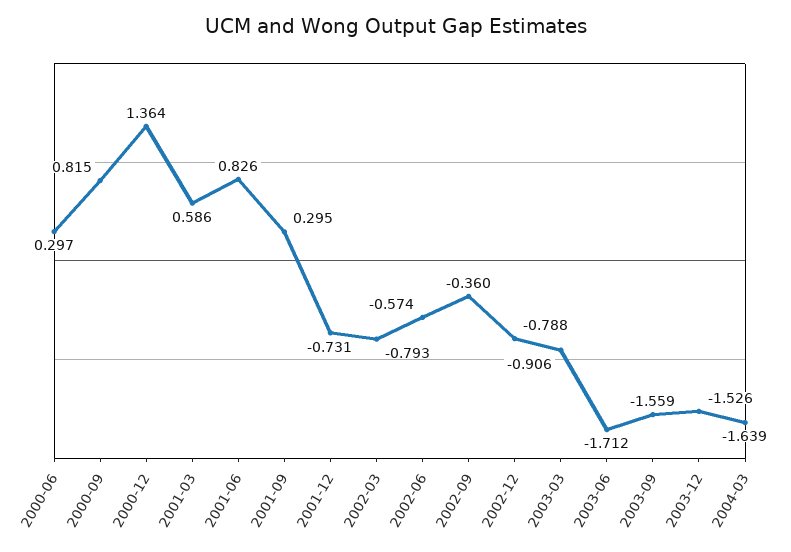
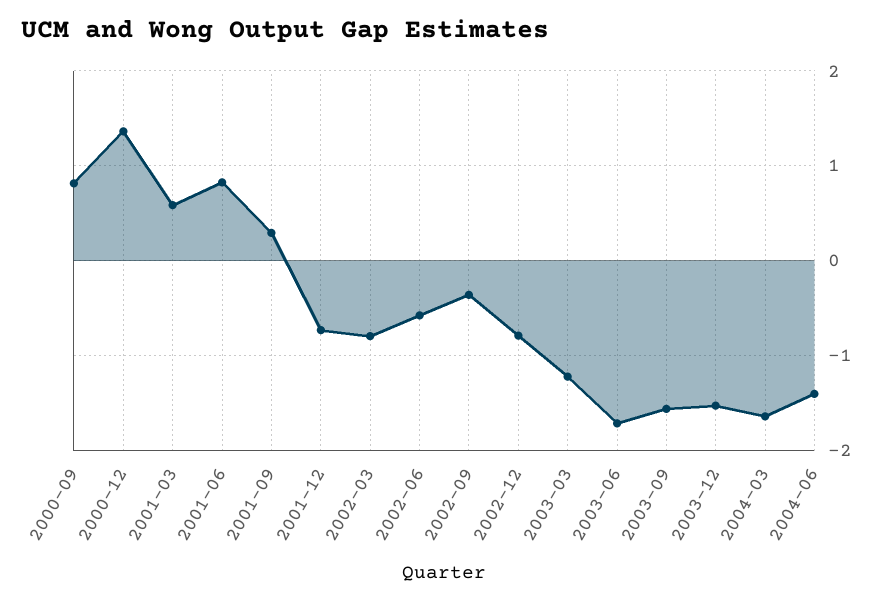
2000-06: 0.297 -> none
2003-03: -0.906 -> -1.2
2004-06: none -> -1.4

